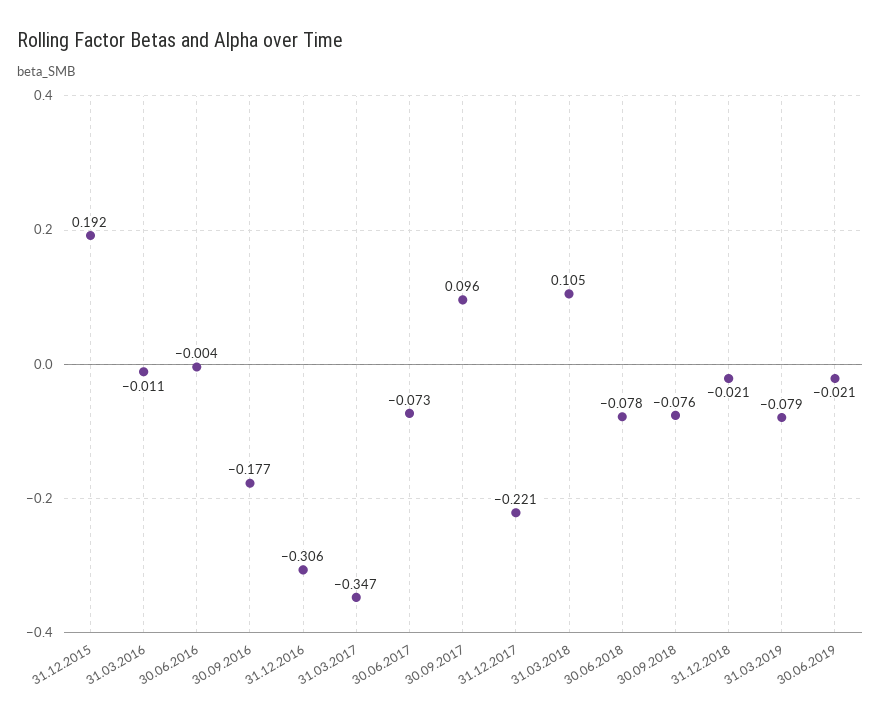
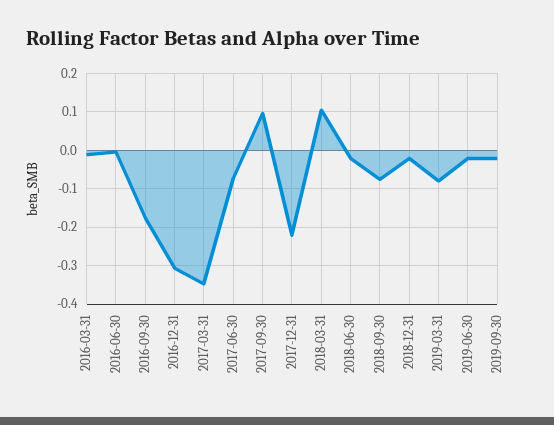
31.12.2015: 0.192 -> none
30.06.2018: -0.078 -> -0.02
2019-09-30: none -> -0.02

